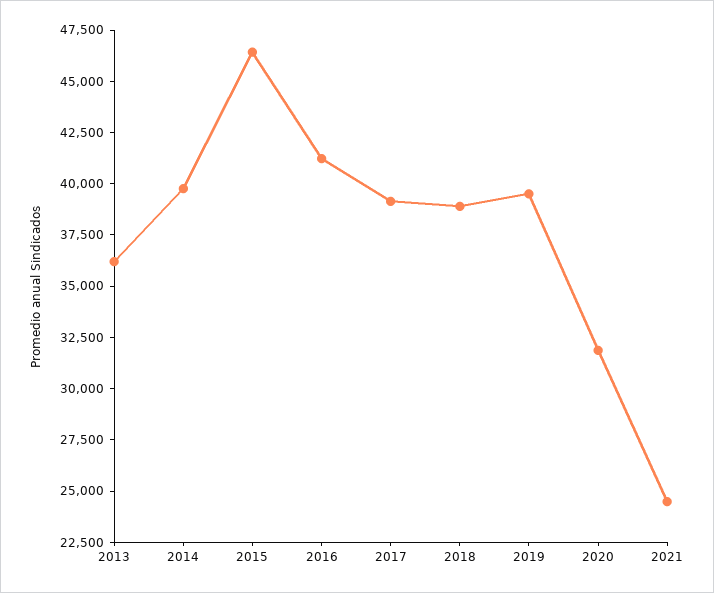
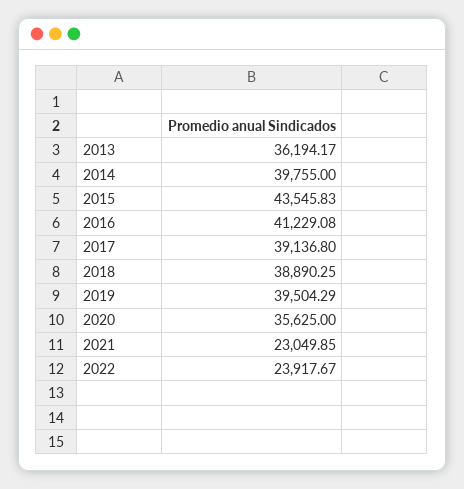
2015: 46500 -> 43545.83
2020: 32000 -> 35625
2021: 24500 -> 23049.85
2022: none -> 23917.67

